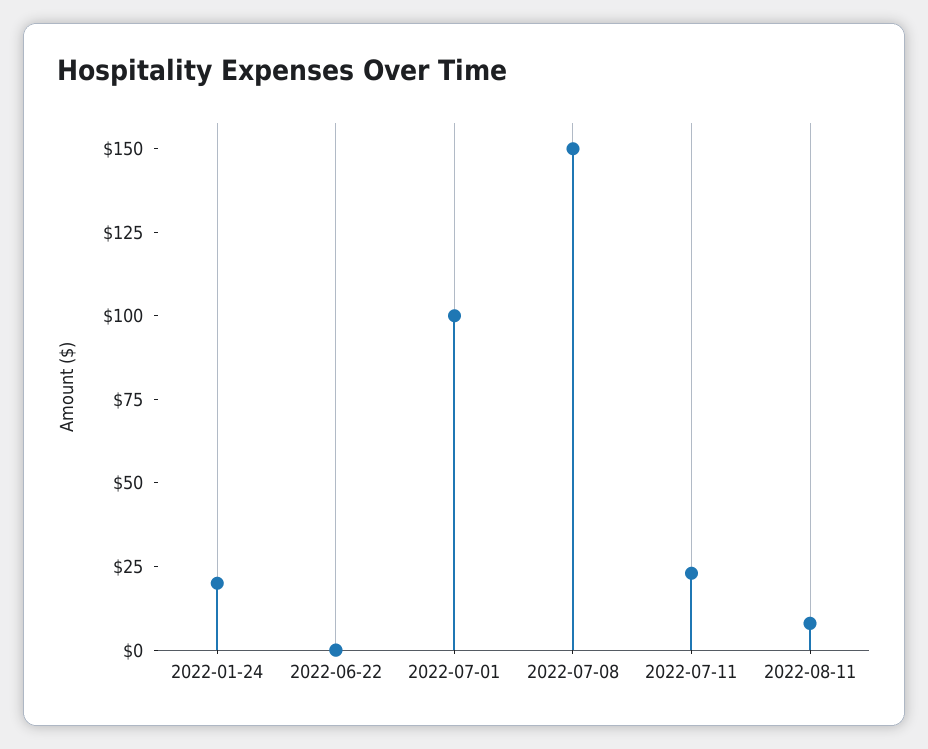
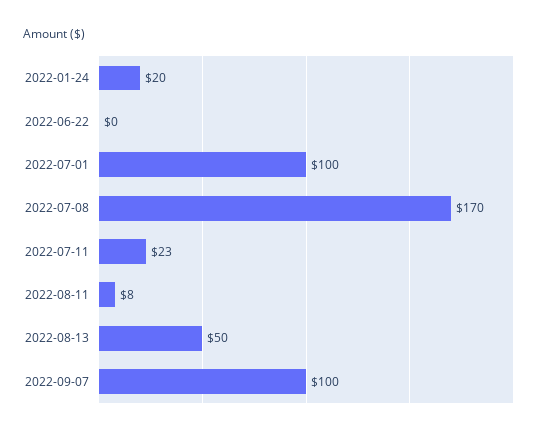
2022-07-08: 150 -> 170
2022-08-13: none -> 50
2022-09-07: none -> 100

